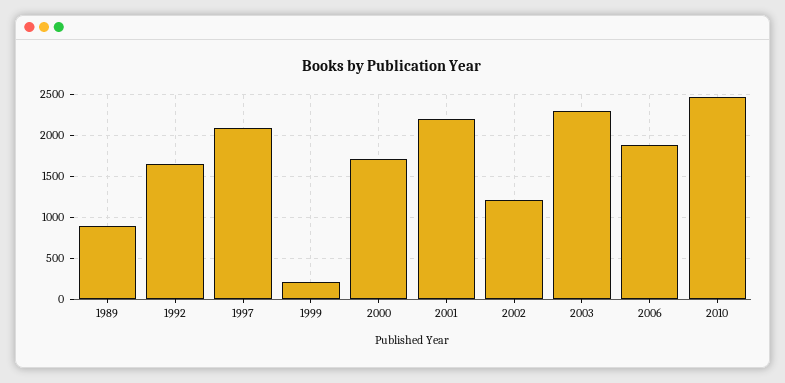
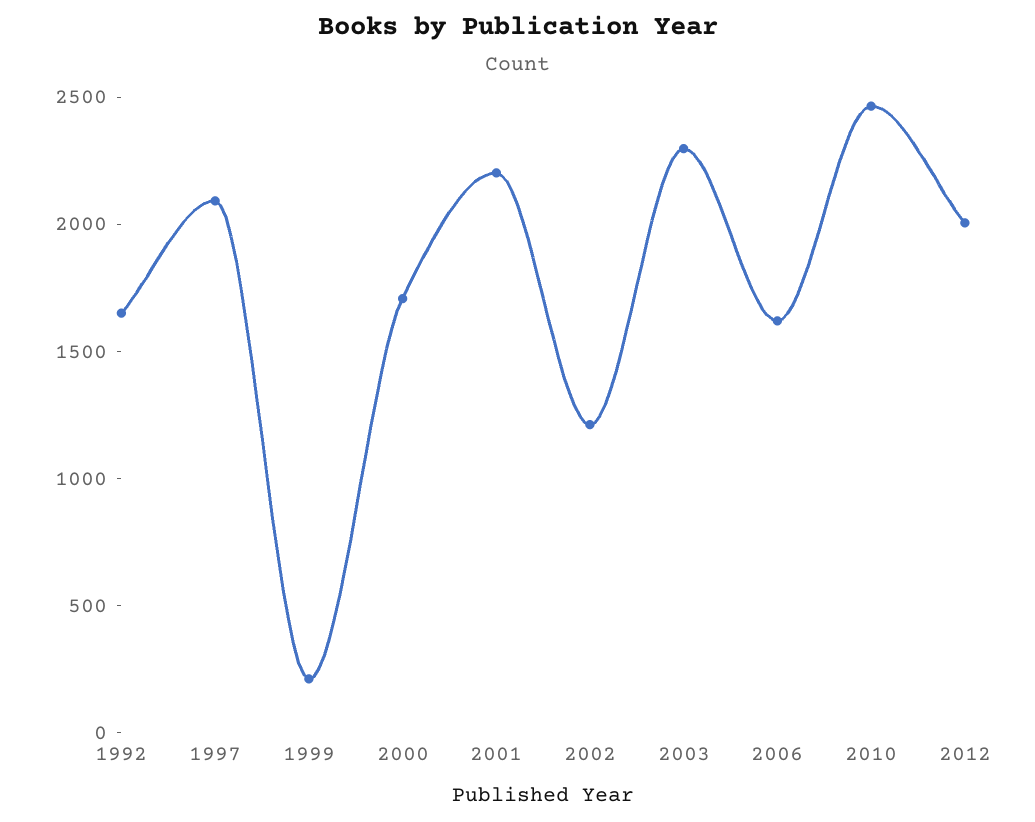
1989: 900 -> none
2006: 1900 -> 1600
2012: none -> 2000

